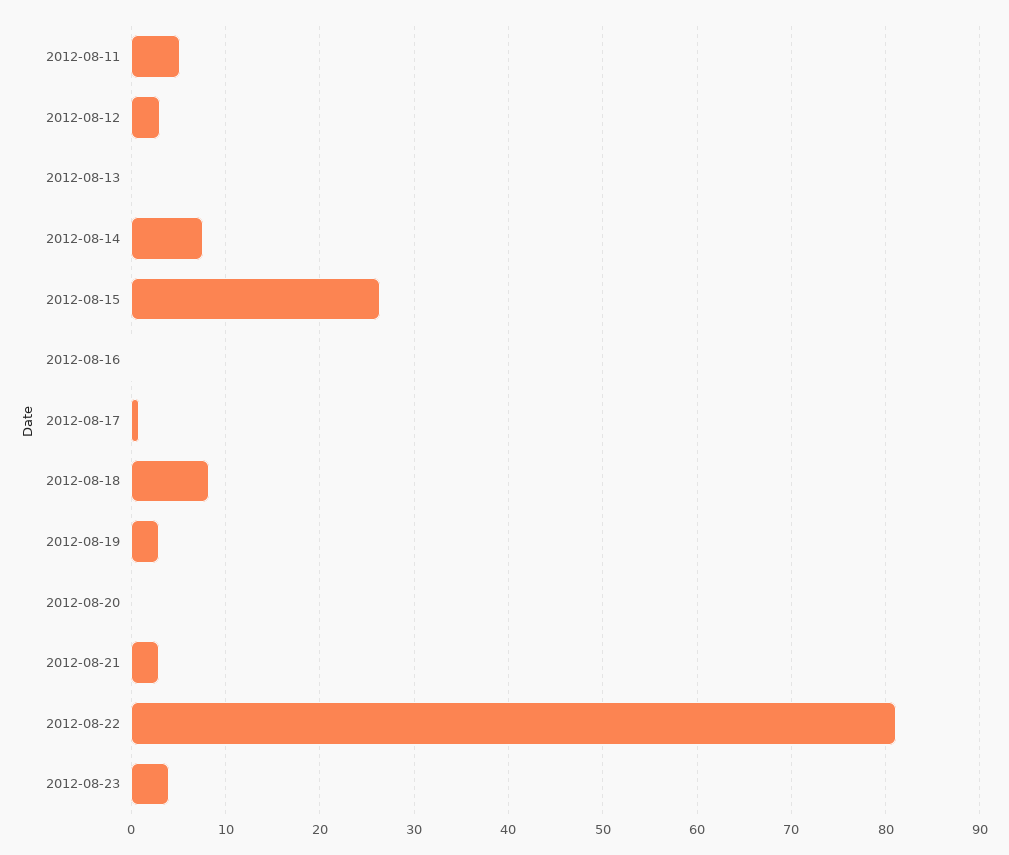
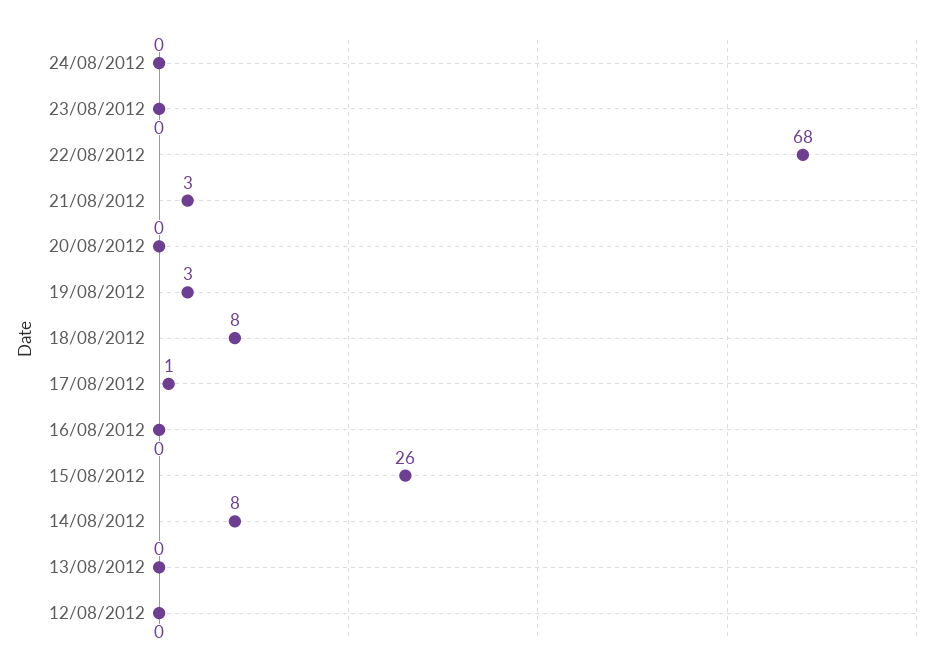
2012-08-11: 5 -> none
2012-08-12: 3 -> 0
2012-08-22: 81 -> 68
2012-08-23: 4 -> 0
24/08/2012: none -> 0

